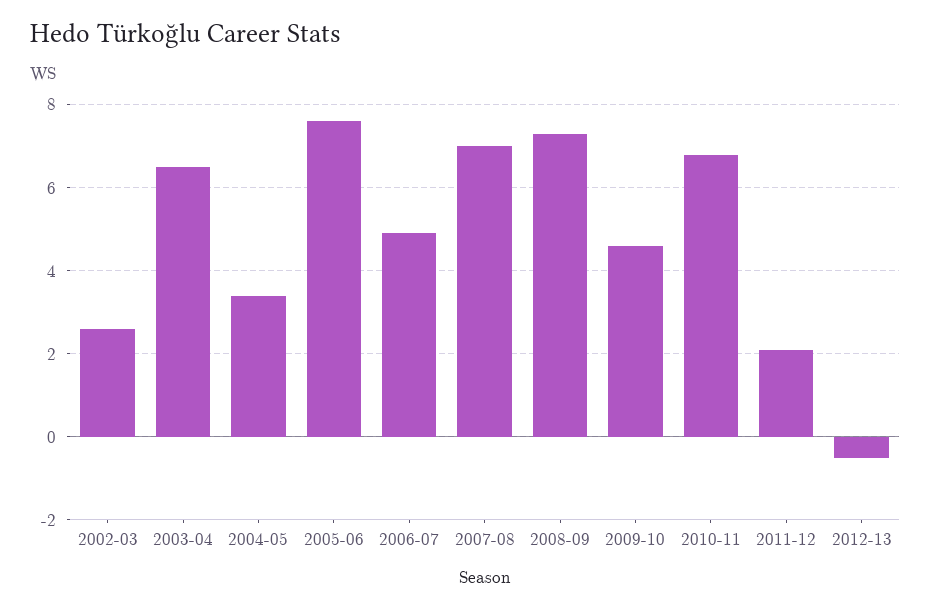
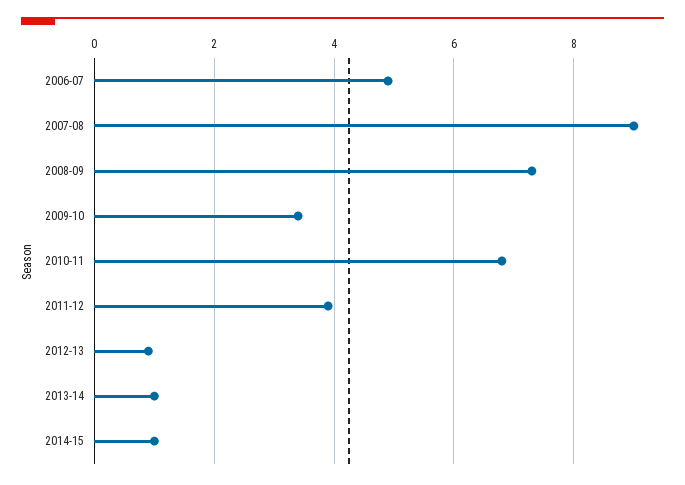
2002-03: 2.5 -> none
2003-04: 6.5 -> none
2004-05: 3.5 -> none
2005-06: 7.5 -> none
2007-08: 7 -> 9
2009-10: 4.5 -> 3.5
2011-12: 2 -> 4
2012-13: -0.5 -> 1
2013-14: none -> 1
2014-15: none -> 1

